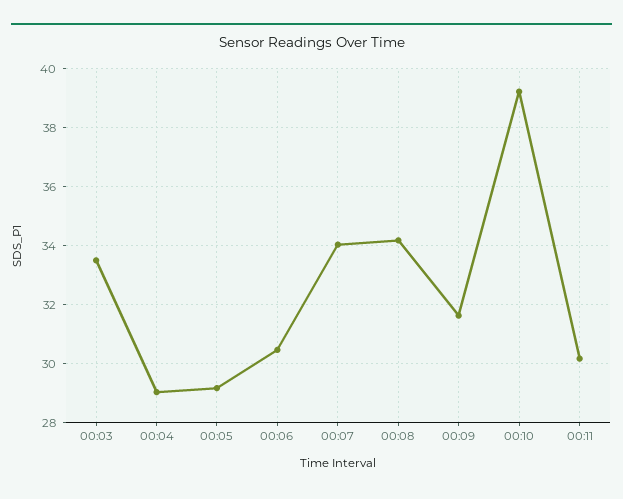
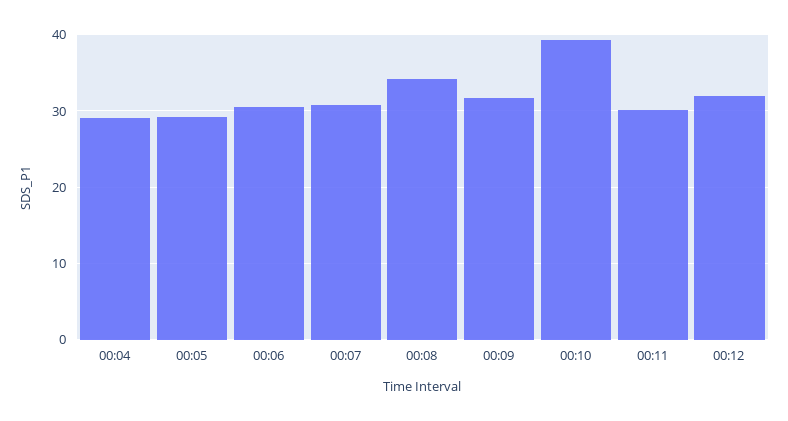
00:03: 33.5 -> none
00:07: 34 -> 31
00:12: none -> 32

